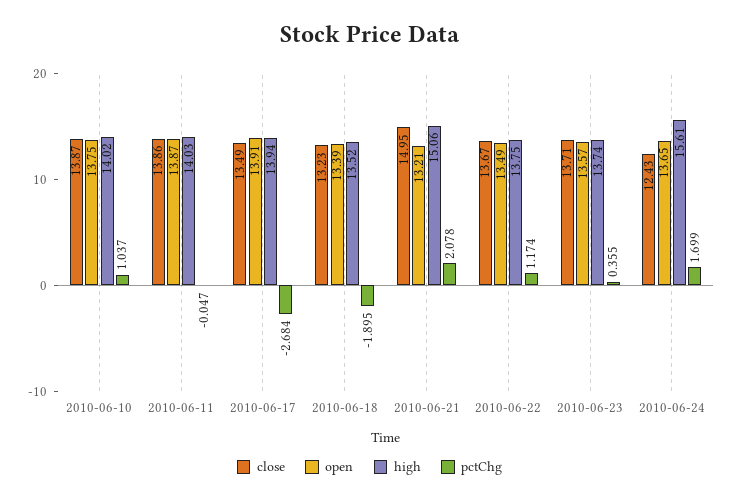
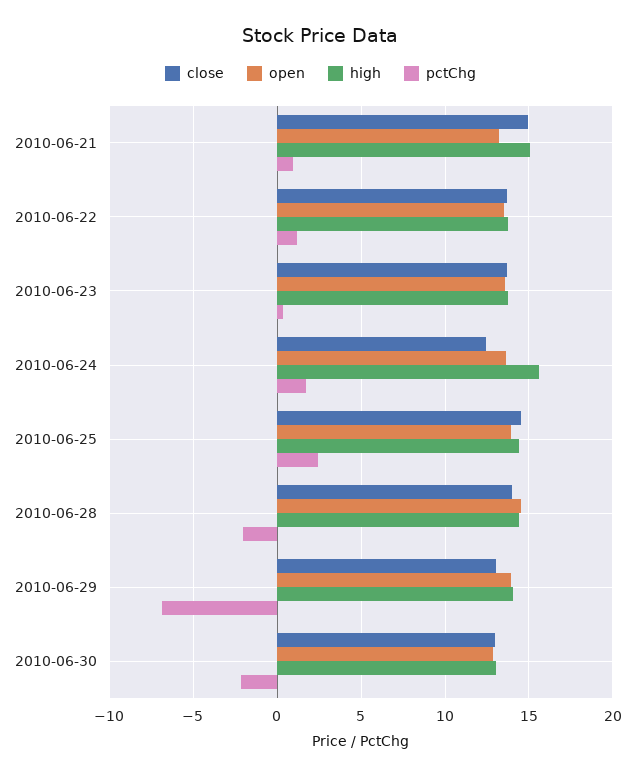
close, 2010-06-10: 13.87 -> none
open, 2010-06-10: 13.75 -> none
high, 2010-06-10: 14.02 -> none
pctChg, 2010-06-10: 1.037 -> none
close, 2010-06-11: 13.86 -> none
open, 2010-06-11: 13.87 -> none
high, 2010-06-11: 14.03 -> none
pctChg, 2010-06-11: -0.047 -> none
close, 2010-06-17: 13.49 -> none
open, 2010-06-17: 13.91 -> none
high, 2010-06-17: 13.94 -> none
pctChg, 2010-06-17: -2.684 -> none
close, 2010-06-18: 13.23 -> none
open, 2010-06-18: 13.39 -> none
high, 2010-06-18: 13.52 -> none
pctChg, 2010-06-18: -1.895 -> none
pctChg, 2010-06-21: 2.078 -> 1
close, 2010-06-25: none -> 14.5
open, 2010-06-25: none -> 14
high, 2010-06-25: none -> 14.5
pctChg, 2010-06-25: none -> 2.5
close, 2010-06-28: none -> 14
open, 2010-06-28: none -> 14.5
high, 2010-06-28: none -> 14.5
pctChg, 2010-06-28: none -> -2
close, 2010-06-29: none -> 13
open, 2010-06-29: none -> 14
high, 2010-06-29: none -> 14
pctChg, 2010-06-29: none -> -7
close, 2010-06-30: none -> 13
open, 2010-06-30: none -> 13
high, 2010-06-30: none -> 13
pctChg, 2010-06-30: none -> -2

